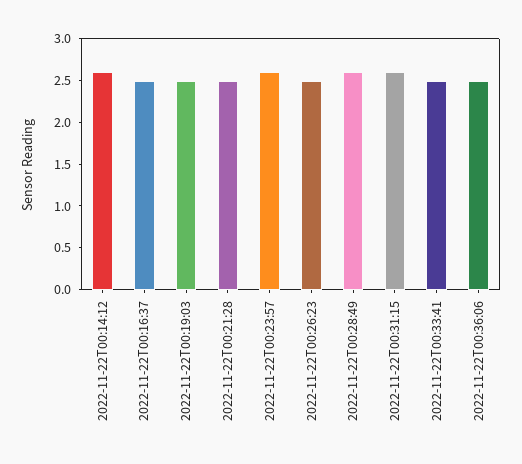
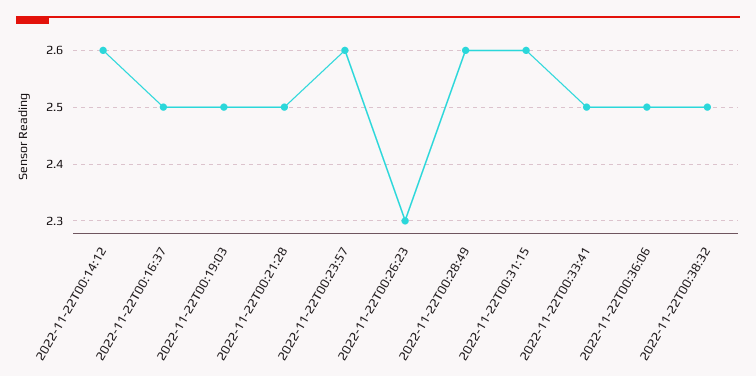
2022-11-22T00:26:23: 2.5 -> 2.3
2022-11-22T00:38:32: none -> 2.5

